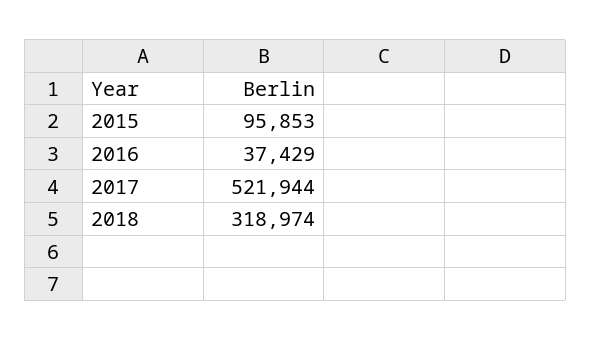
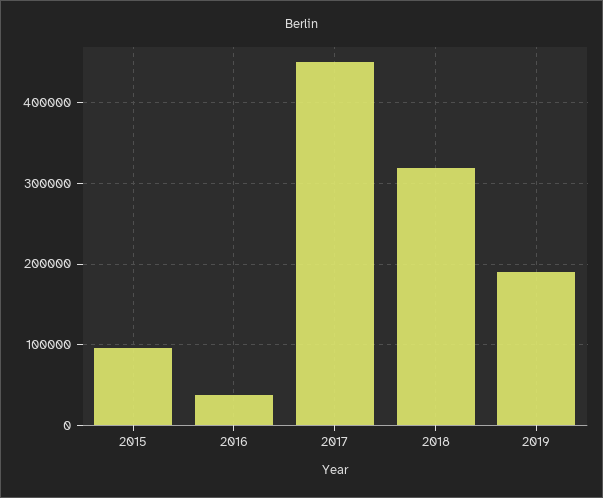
2017: 521944 -> 450000
2019: none -> 190000

